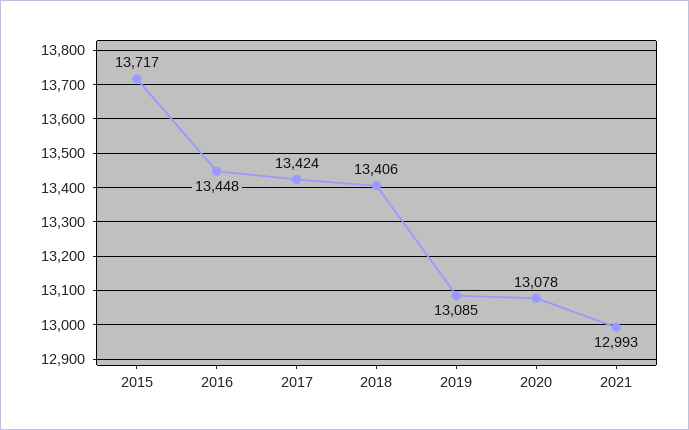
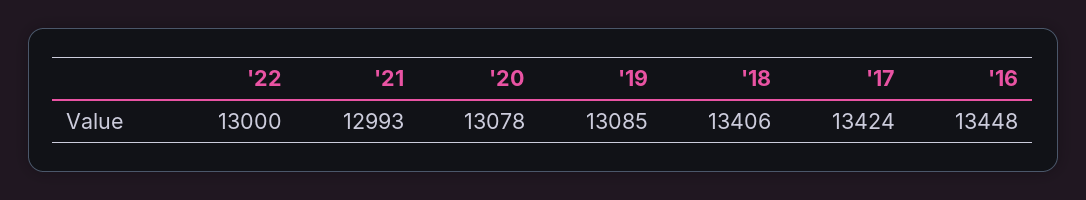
2015: 13717 -> none
'22: none -> 13000

